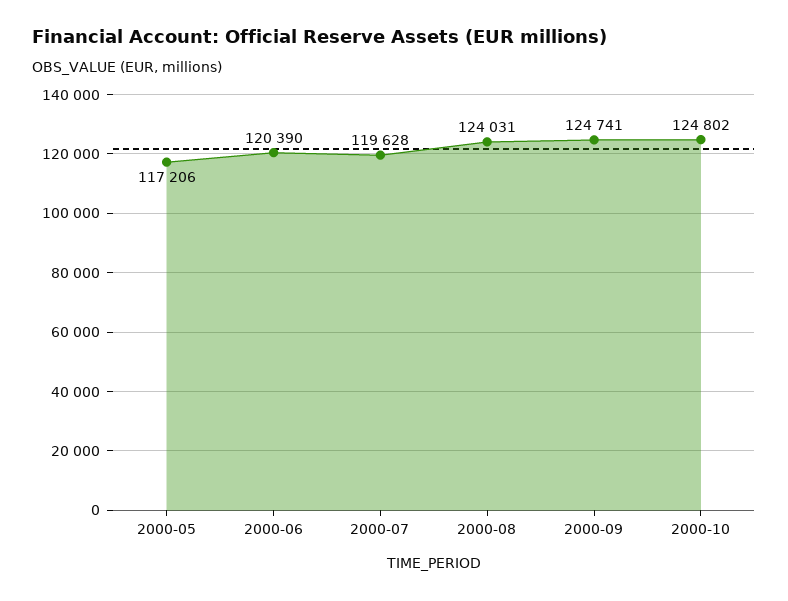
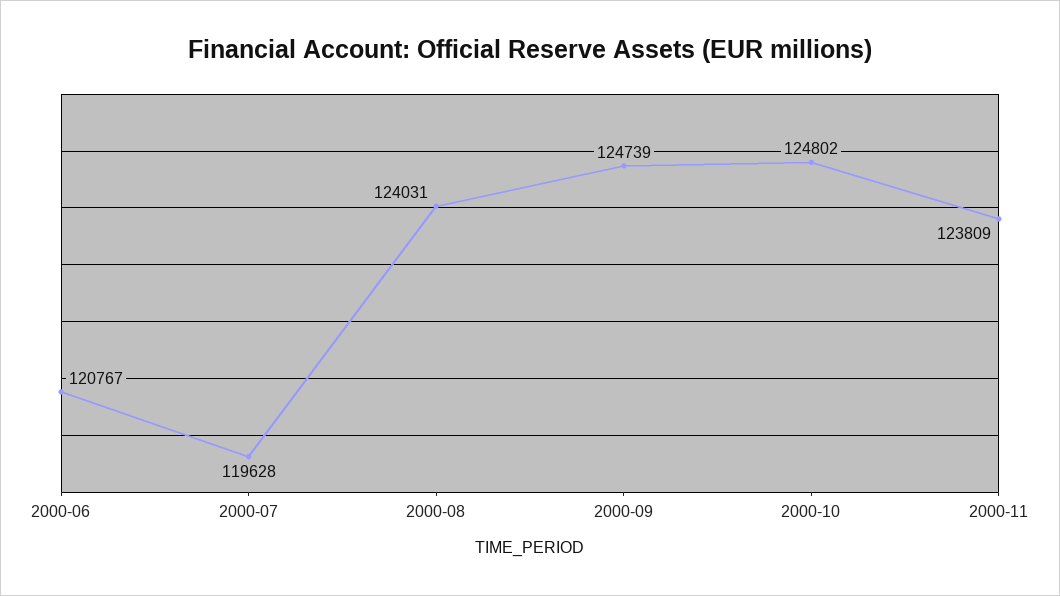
2000-05: 117206 -> none
2000-06: 120390 -> 120767
2000-09: 124741 -> 124739
2000-11: none -> 123809

